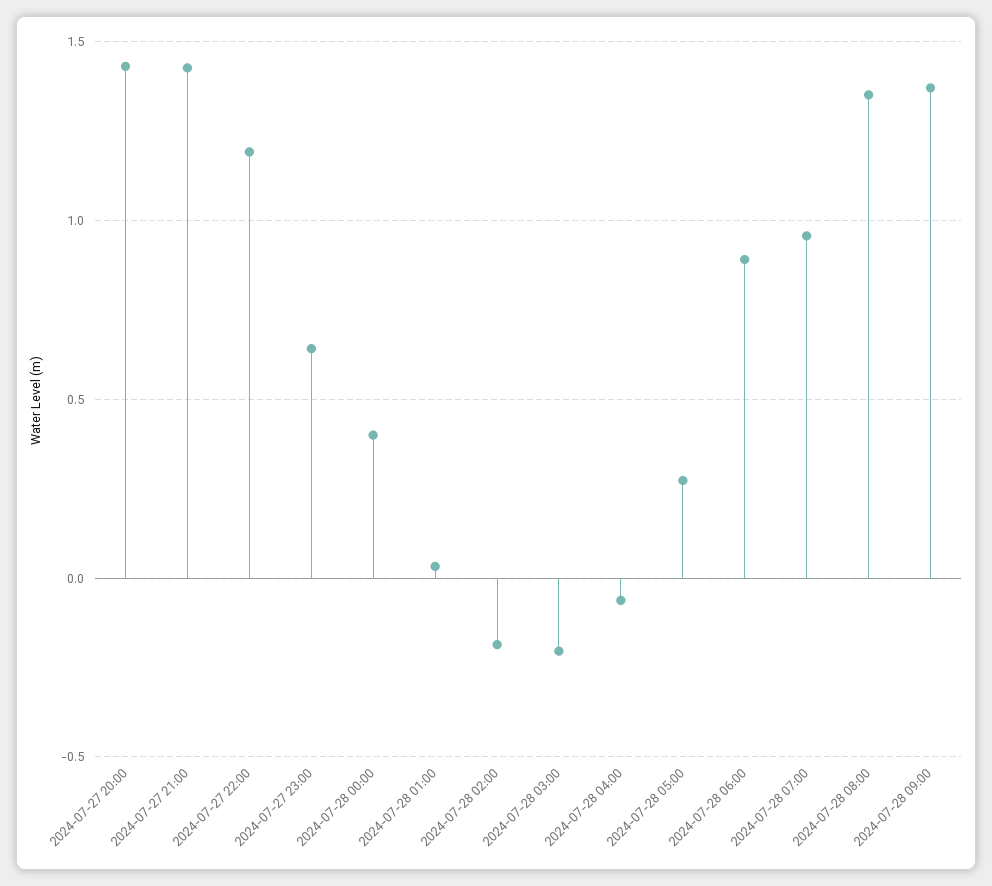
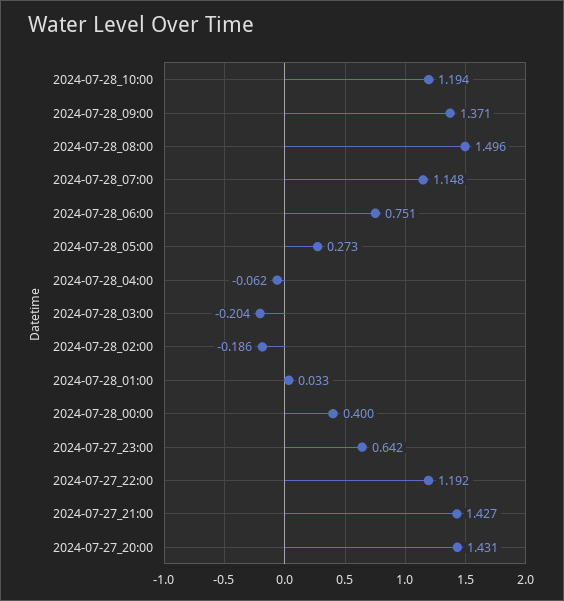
2024-07-28 06:00: 0.9 -> 0.751
2024-07-28 07:00: 0.95 -> 1.148
2024-07-28 08:00: 1.35 -> 1.496
2024-07-28_10:00: none -> 1.194

